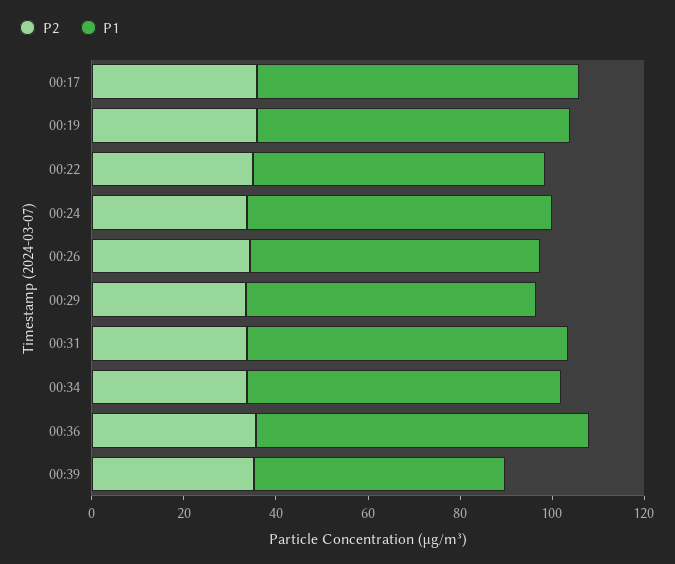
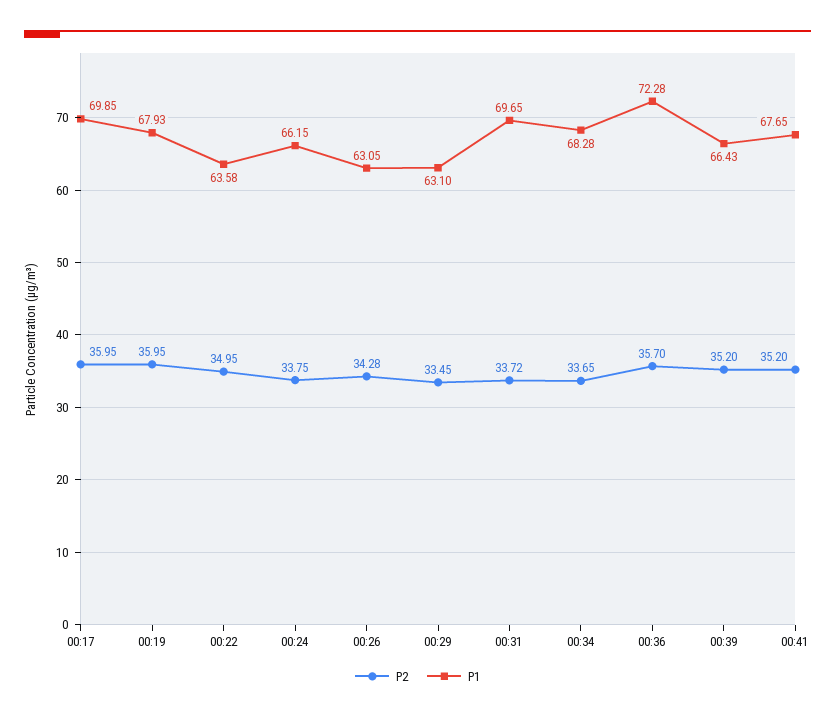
P1, 00:39: 55 -> 66.43
P2, 00:41: none -> 35.2
P1, 00:41: none -> 67.65

